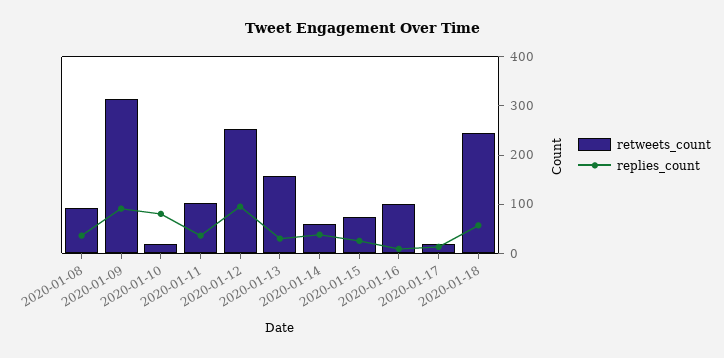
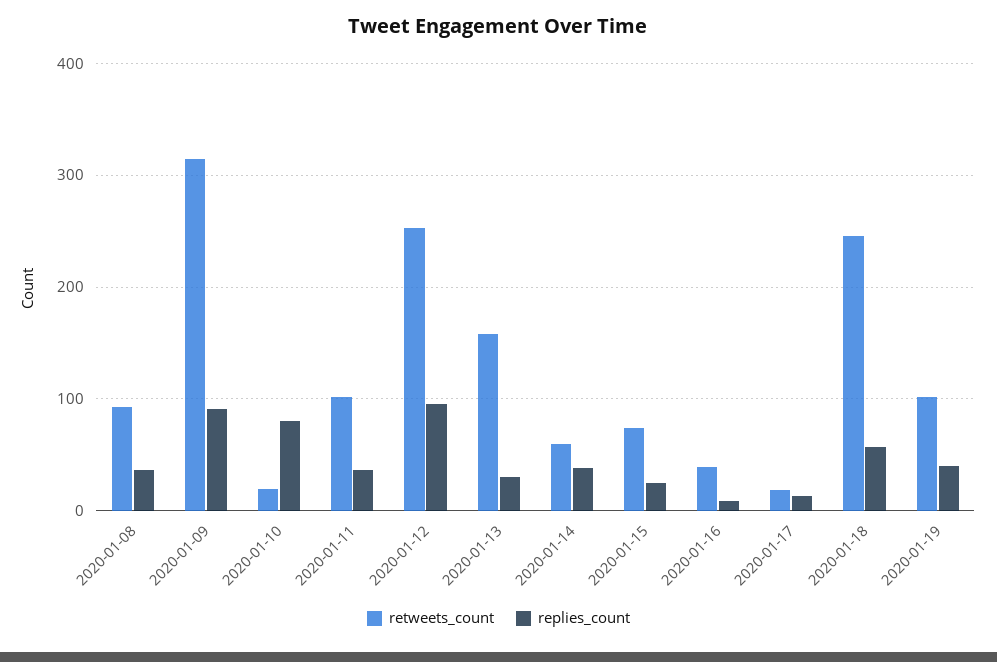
retweets_count, 2020-01-16: 100 -> 40
retweets_count, 2020-01-19: none -> 100
replies_count, 2020-01-19: none -> 40

